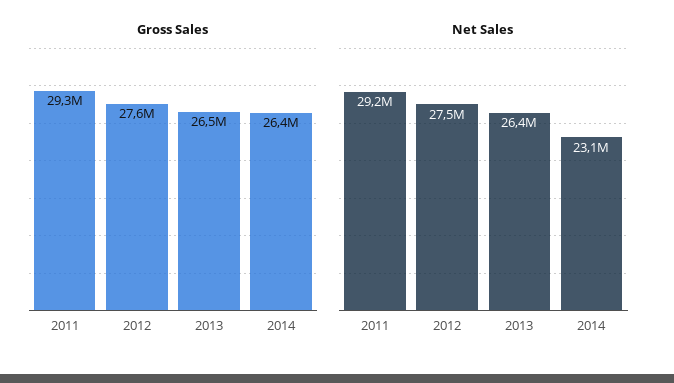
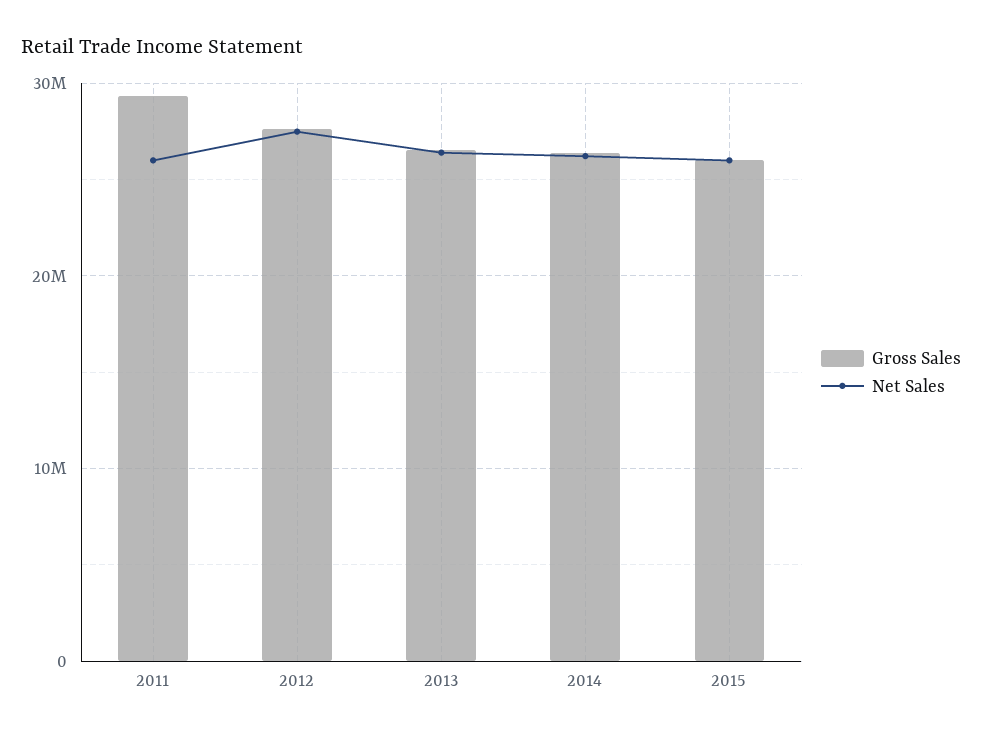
Net Sales, 2011: 29200000 -> 26000000
Net Sales, 2014: 23100000 -> 26000000
Gross Sales, 2015: none -> 26000000
Net Sales, 2015: none -> 26000000

